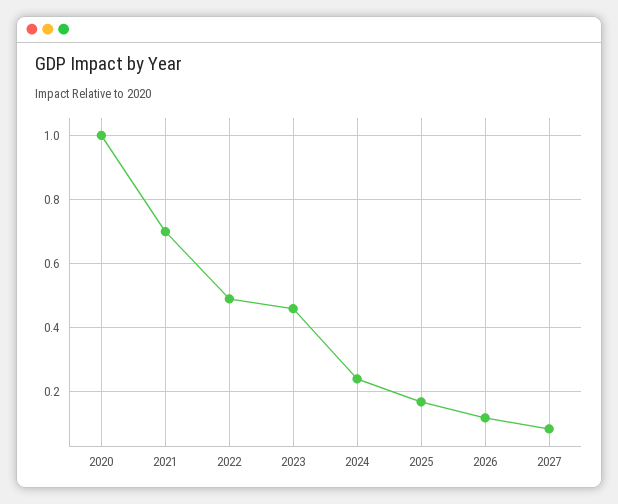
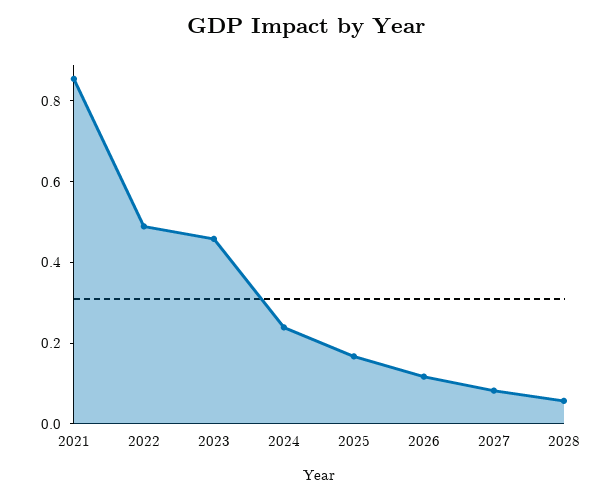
2020: 1 -> none
2021: 0.7 -> 0.85
2028: none -> 0.05

